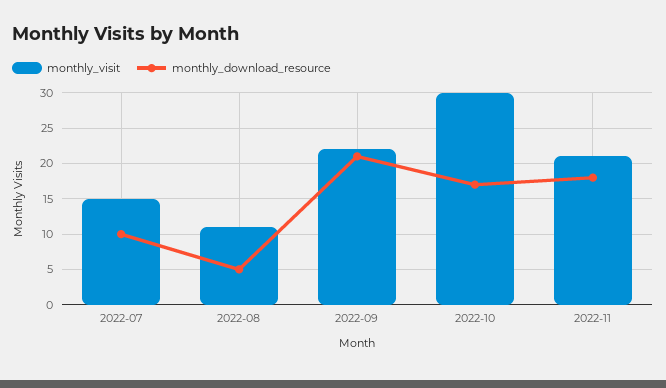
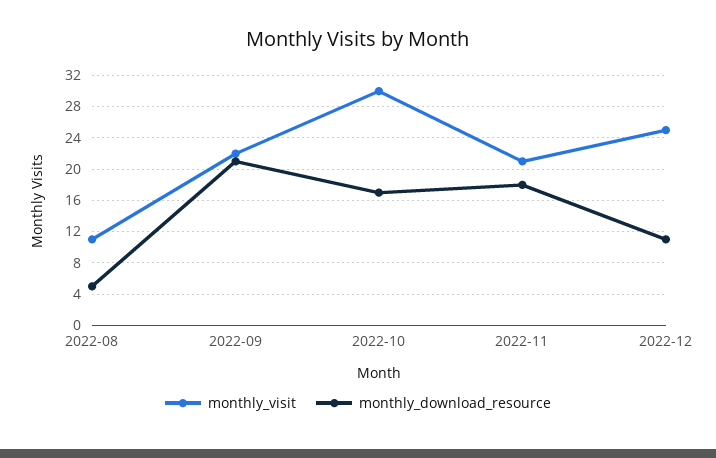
monthly_visit, 2022-07: 15 -> none
monthly_download_resource, 2022-07: 10 -> none
monthly_visit, 2022-12: none -> 25
monthly_download_resource, 2022-12: none -> 11

